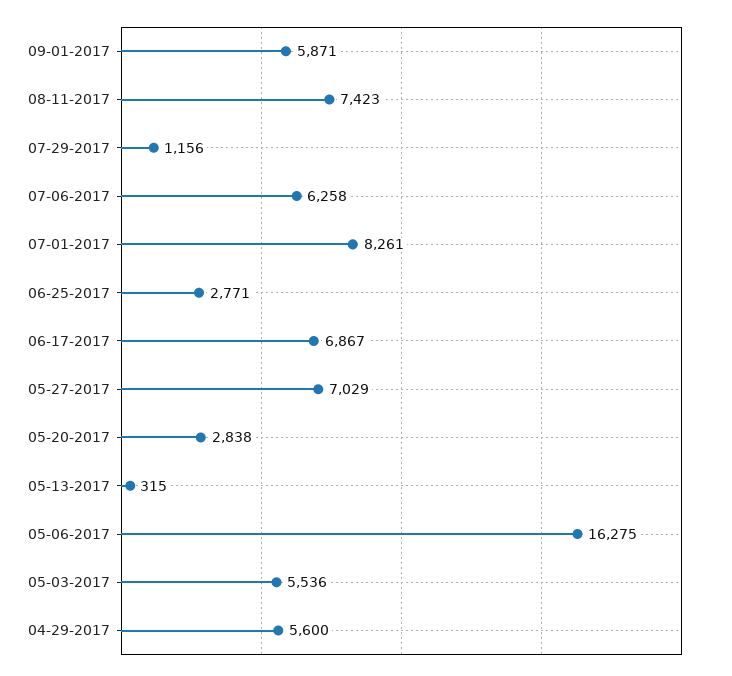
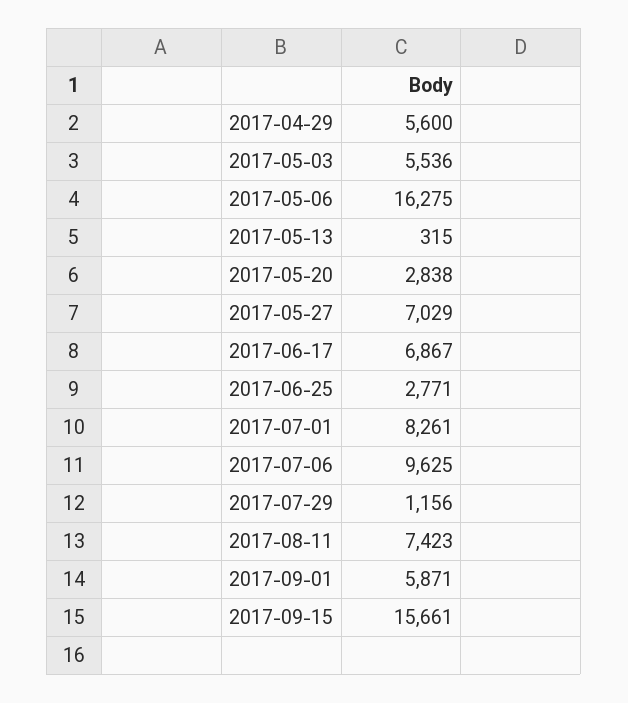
07-06-2017: 6258 -> 9625
2017-09-15: none -> 15661

